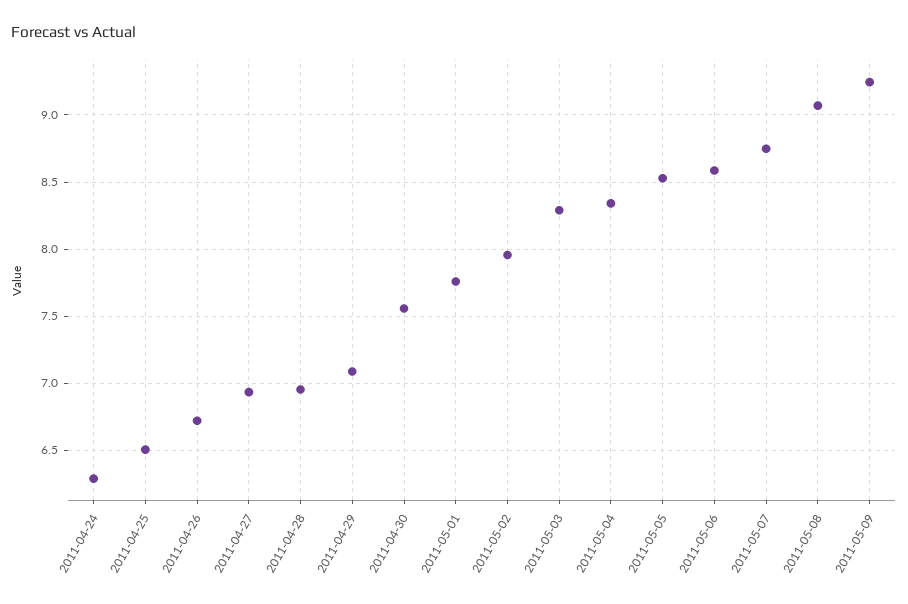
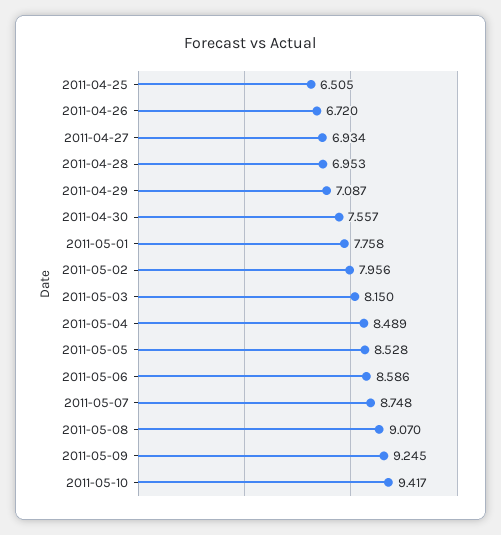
2011-04-24: 6.3 -> none
2011-05-03: 8.3 -> 8.15
2011-05-04: 8.35 -> 8.489
2011-05-10: none -> 9.417

